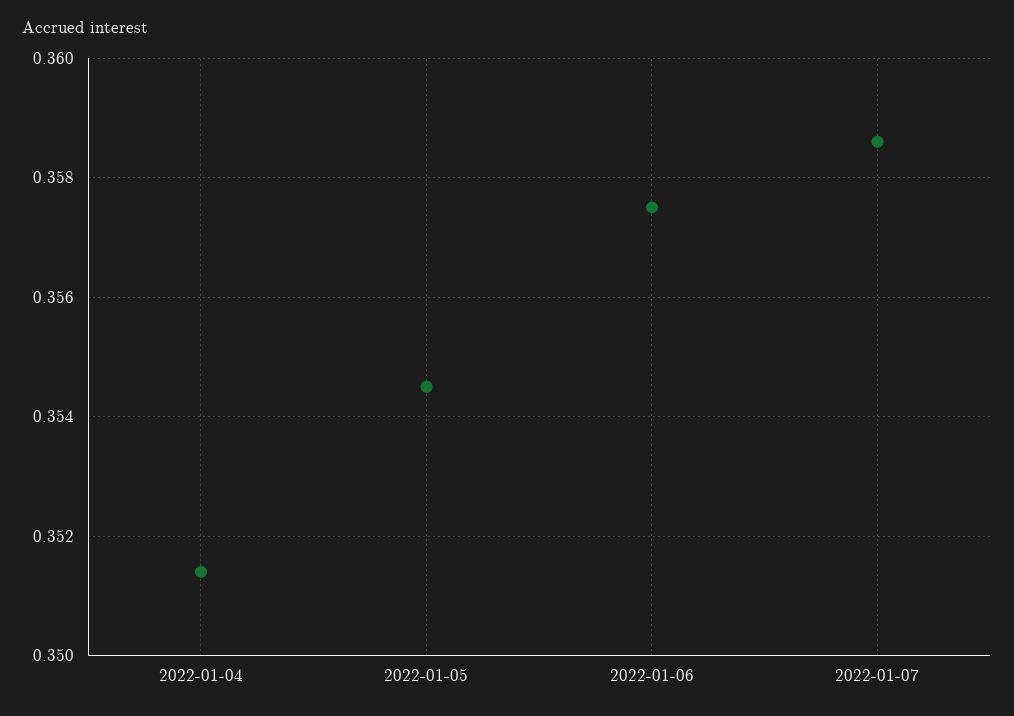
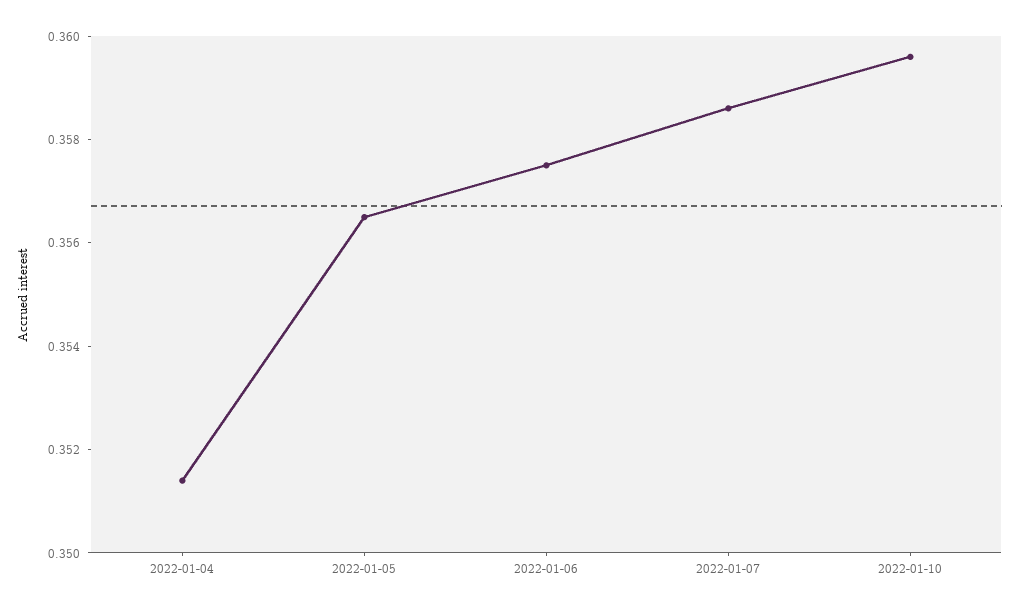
2022-01-05: 0.3545 -> 0.3565
2022-01-10: none -> 0.3595

